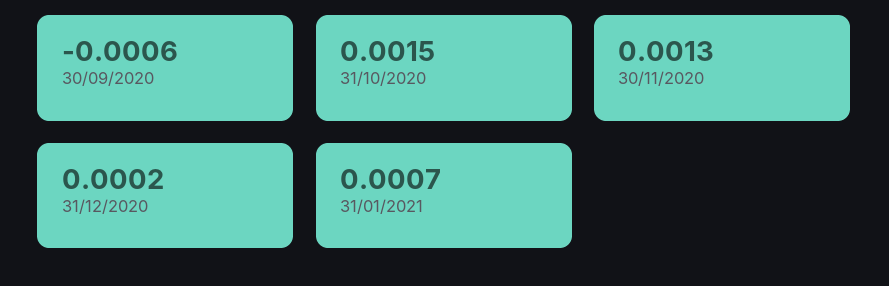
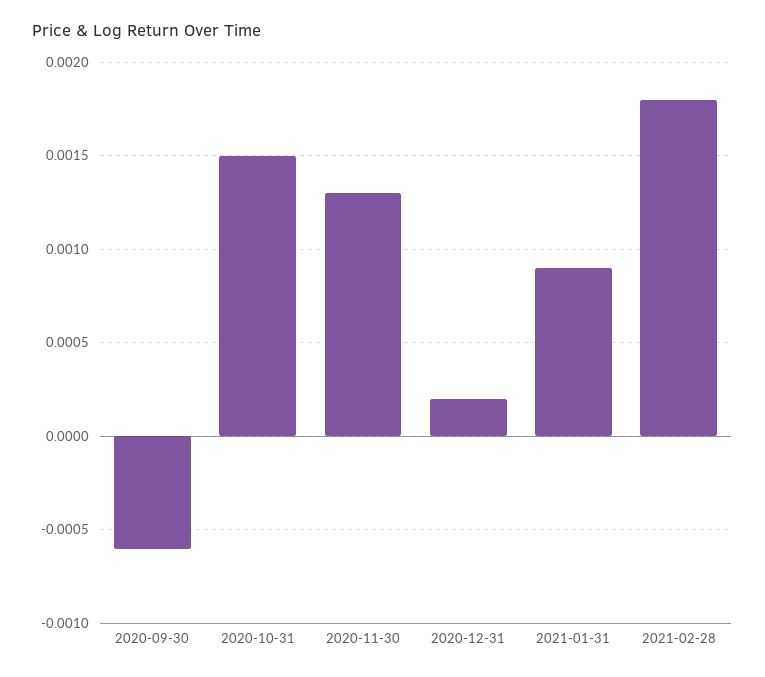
31/01/2021: 0.0007 -> 0.0009
2021-02-28: none -> 0.0018

